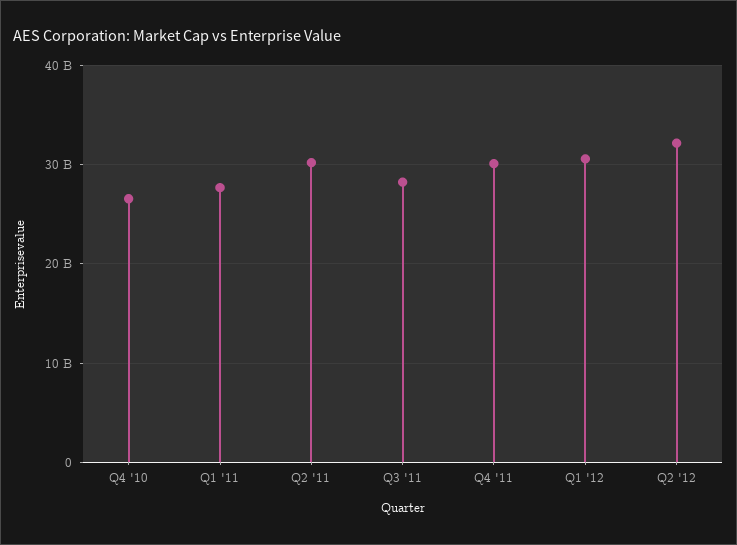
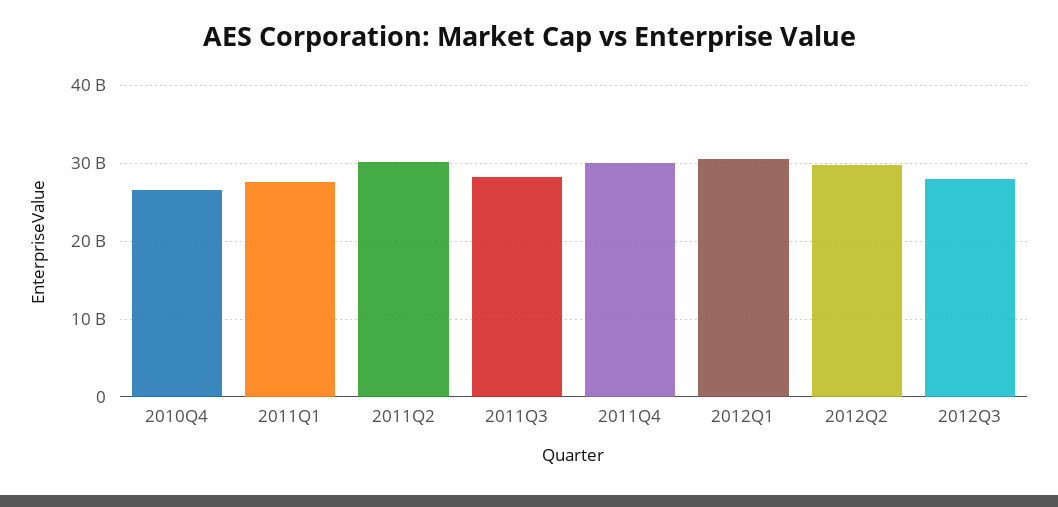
Q2 '12: 32000000000 -> 30000000000
2012Q3: none -> 28000000000

